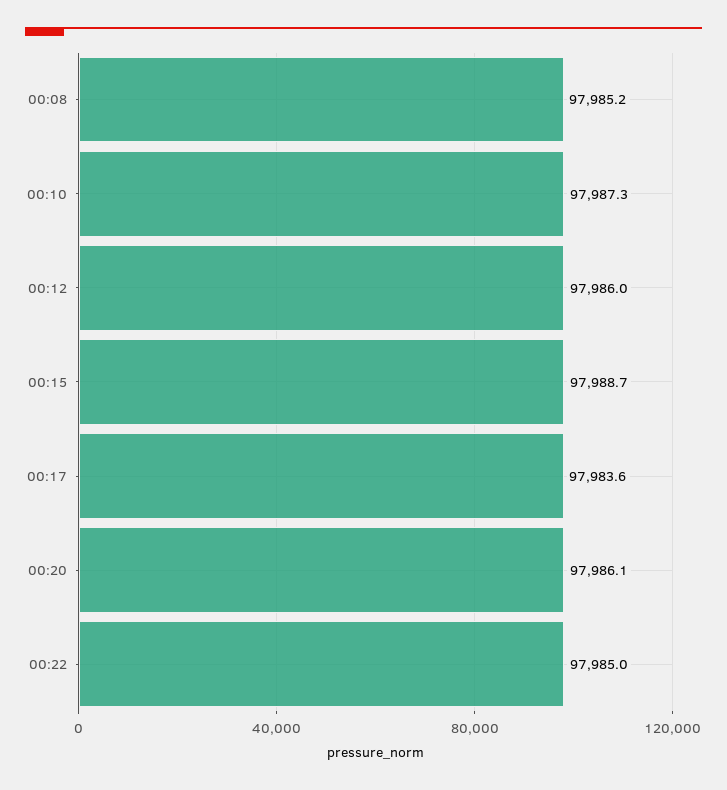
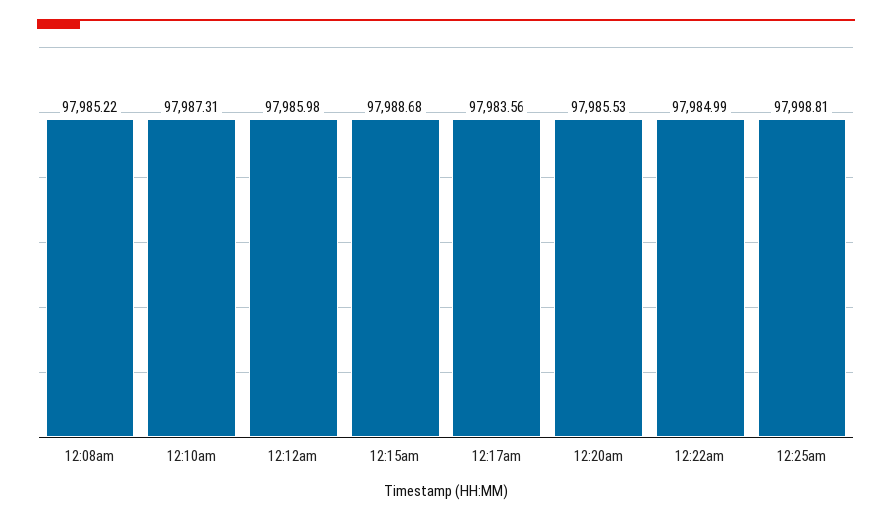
00:20: 97986.1 -> 97985.53
12:25am: none -> 97998.81

